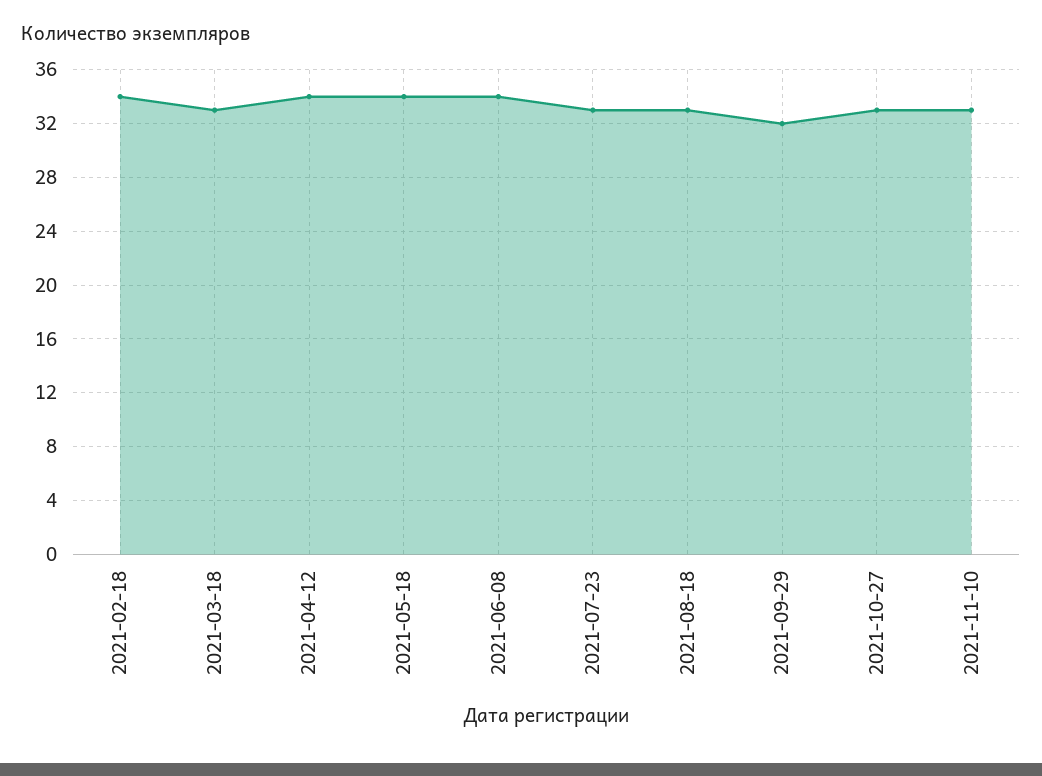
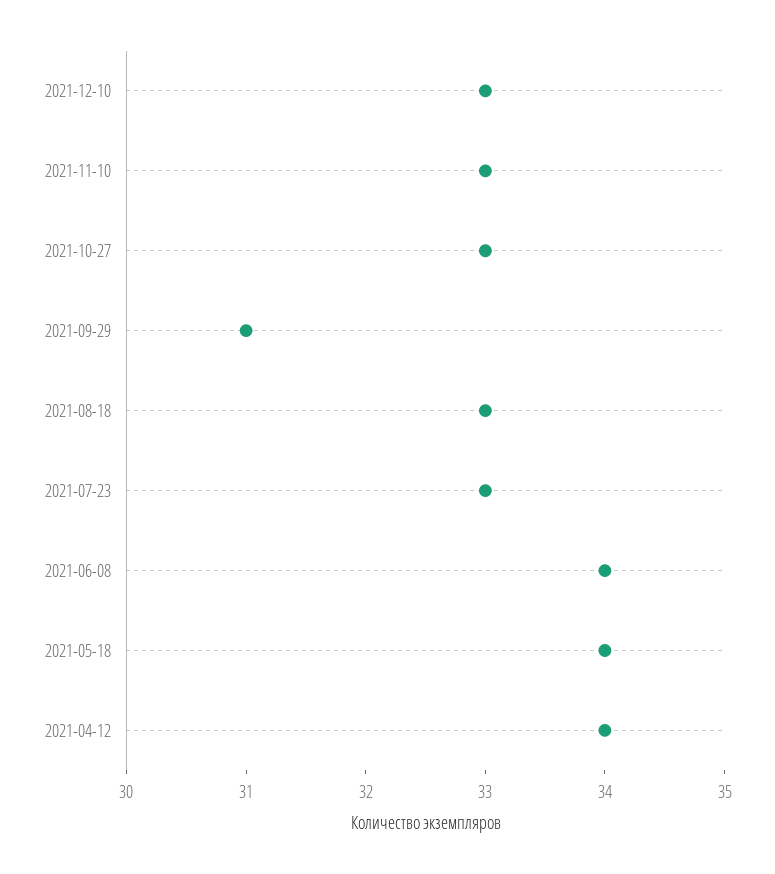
2021-02-18: 34 -> none
2021-03-18: 33 -> none
2021-09-29: 32 -> 31
2021-12-10: none -> 33

